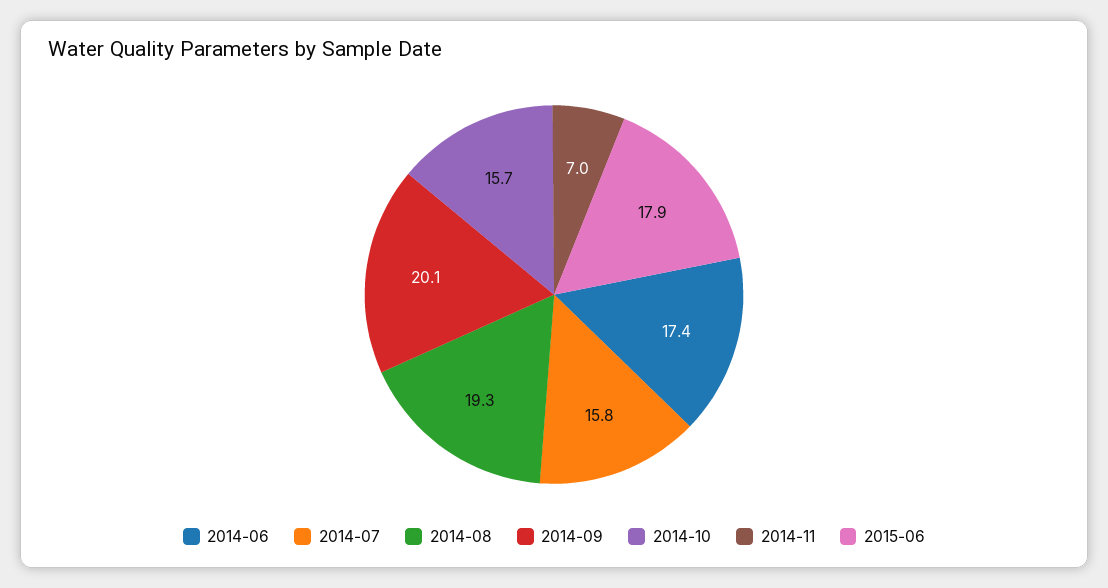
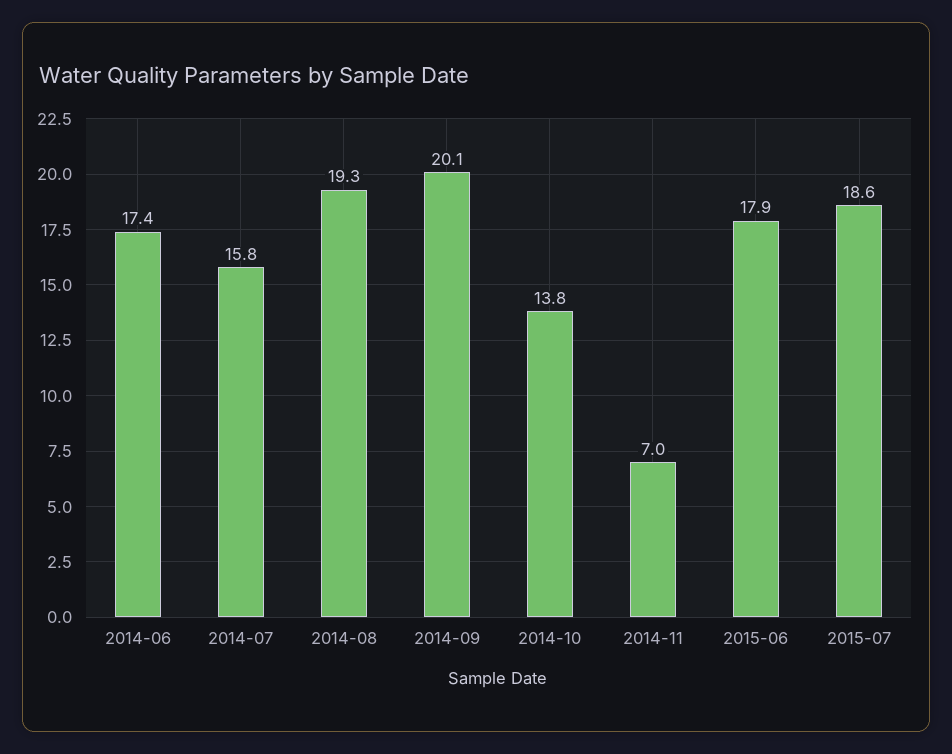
2014-10: 15.7 -> 13.8
2015-07: none -> 18.6

